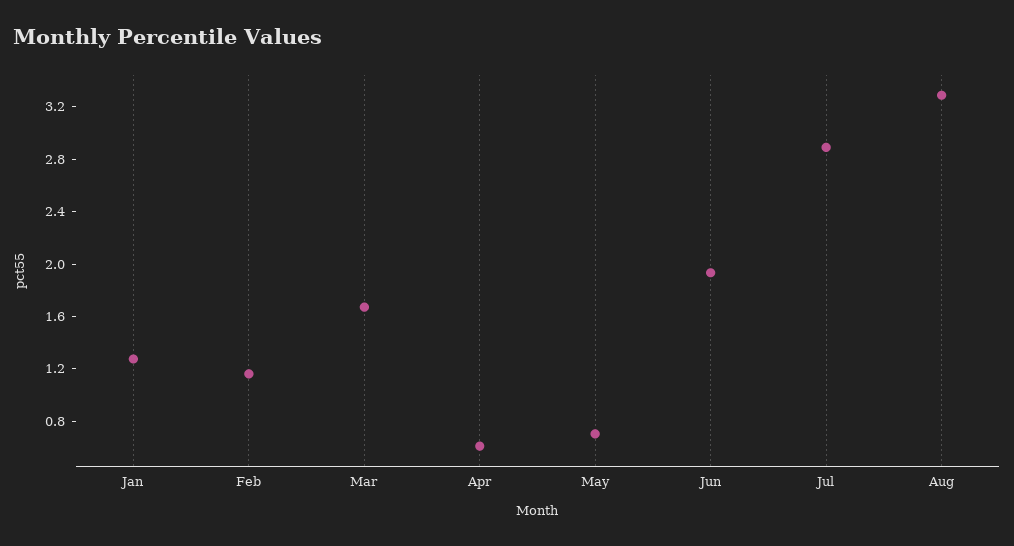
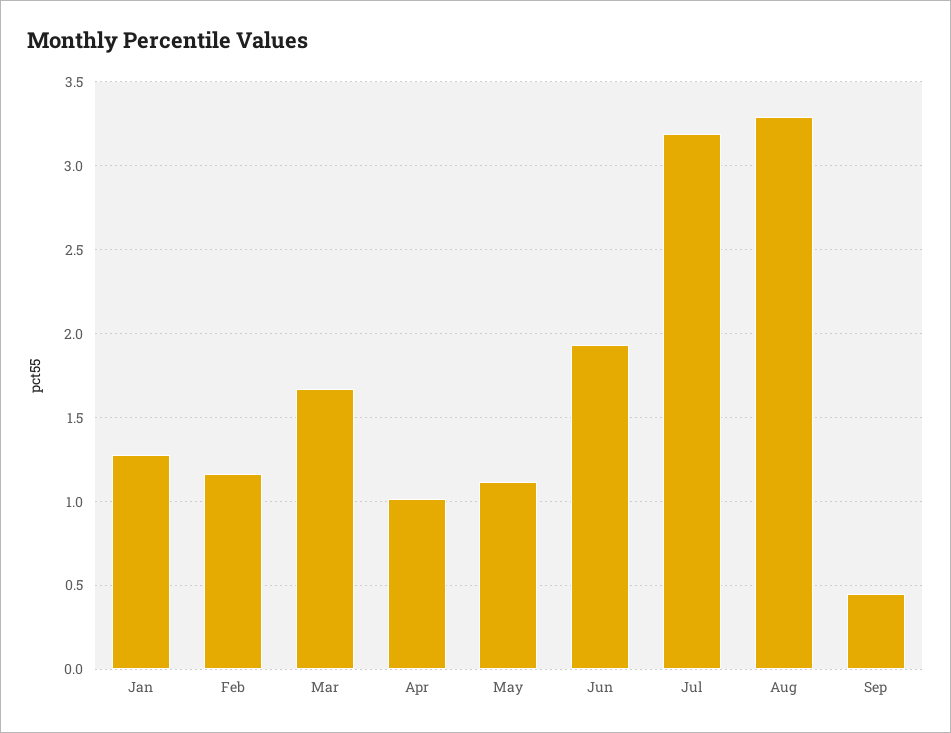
Apr: 0.6 -> 1
May: 0.7 -> 1.1
Jul: 2.9 -> 3.2
Sep: none -> 0.45

